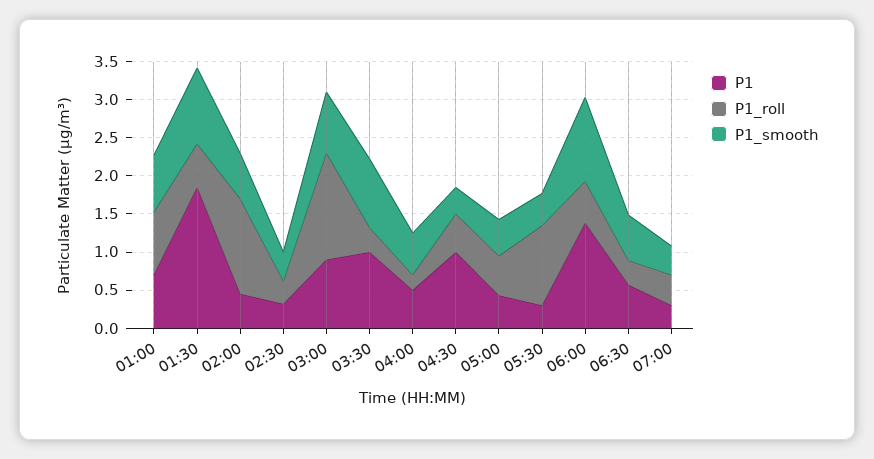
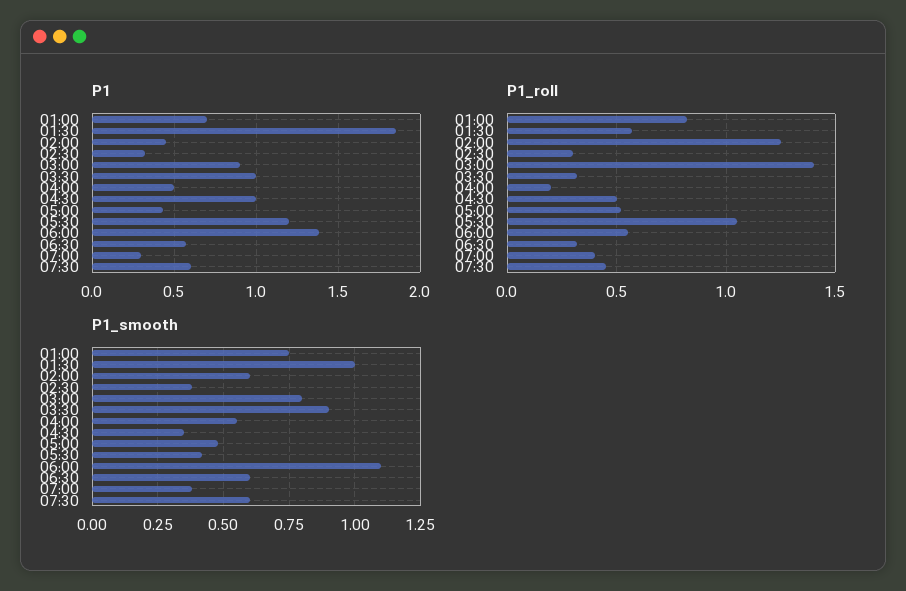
P1, 05:30: 0.25 -> 1.2
P1, 07:30: none -> 0.6
P1_roll, 07:30: none -> 0.45
P1_smooth, 07:30: none -> 0.6

